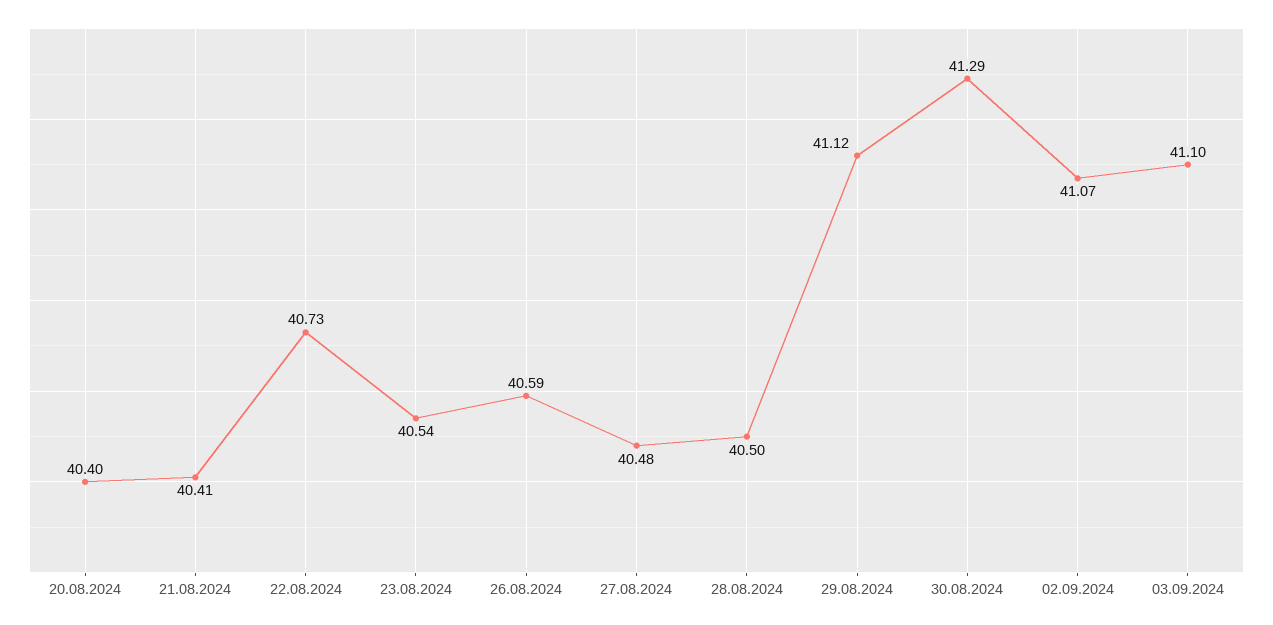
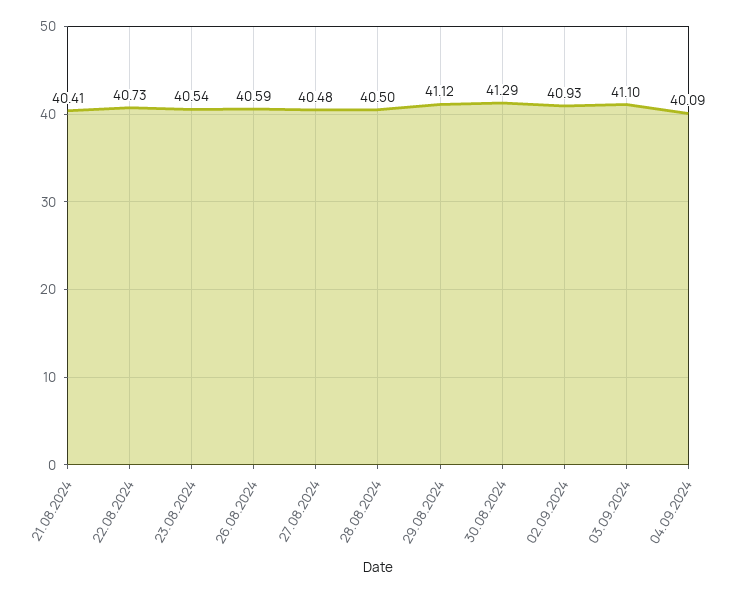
20.08.2024: 40.4 -> none
02.09.2024: 41.07 -> 40.93
04.09.2024: none -> 40.09

